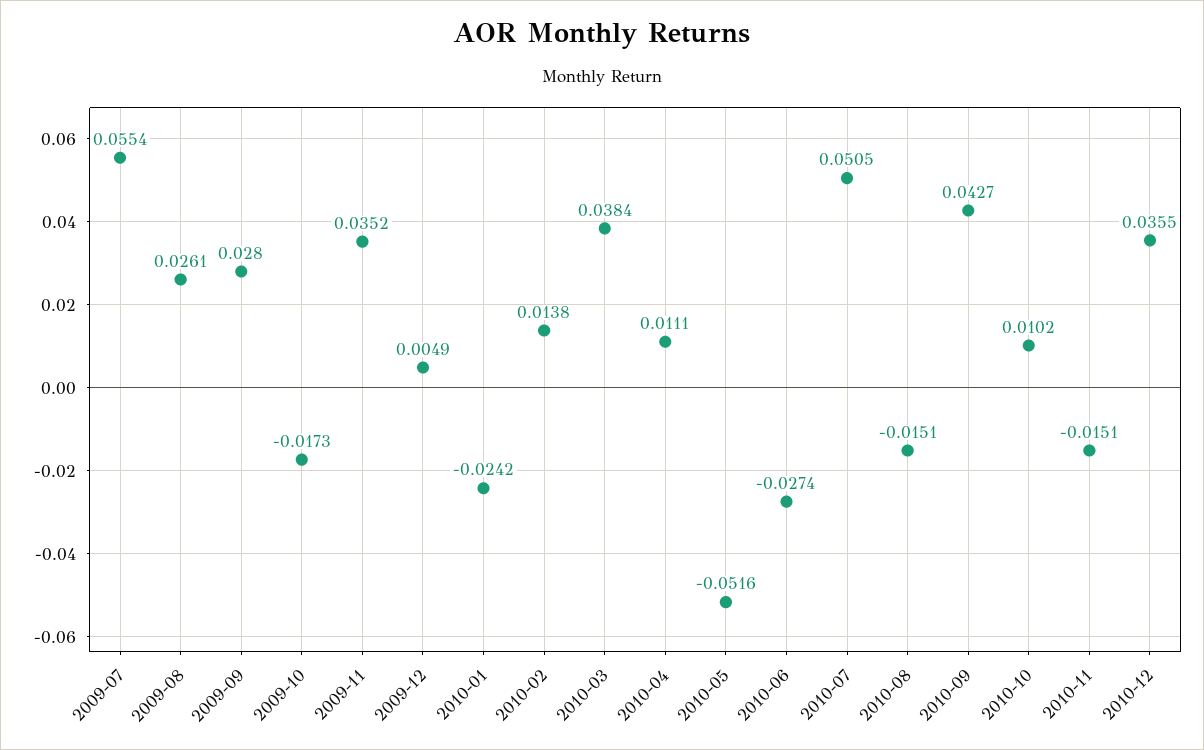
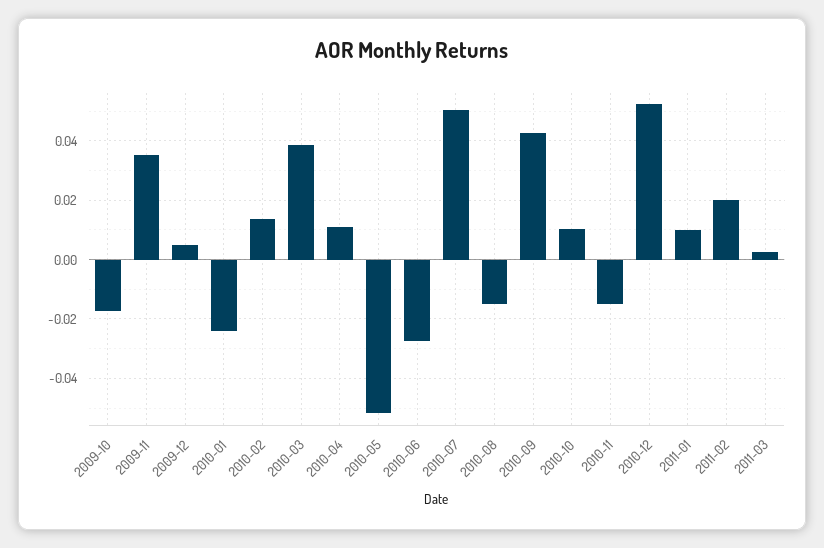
2009-07: 0.0554 -> none
2009-08: 0.0261 -> none
2009-09: 0.028 -> none
2010-12: 0.0355 -> 0.0525
2011-01: none -> 0.01
2011-02: none -> 0.02
2011-03: none -> 0.0025

